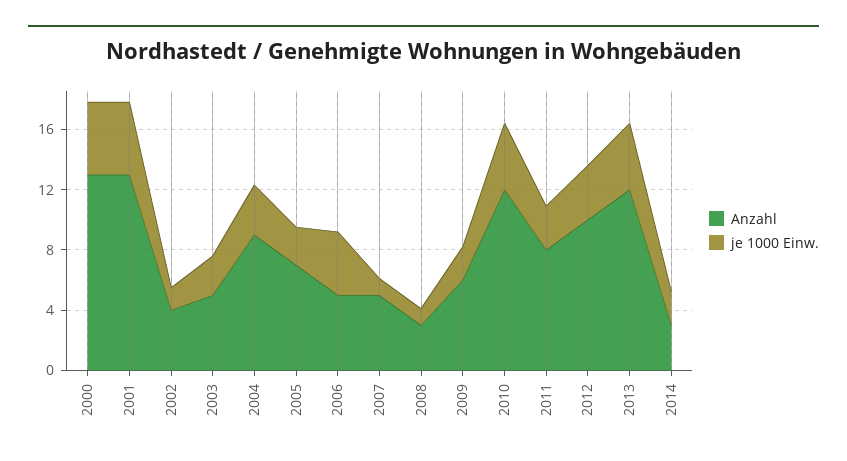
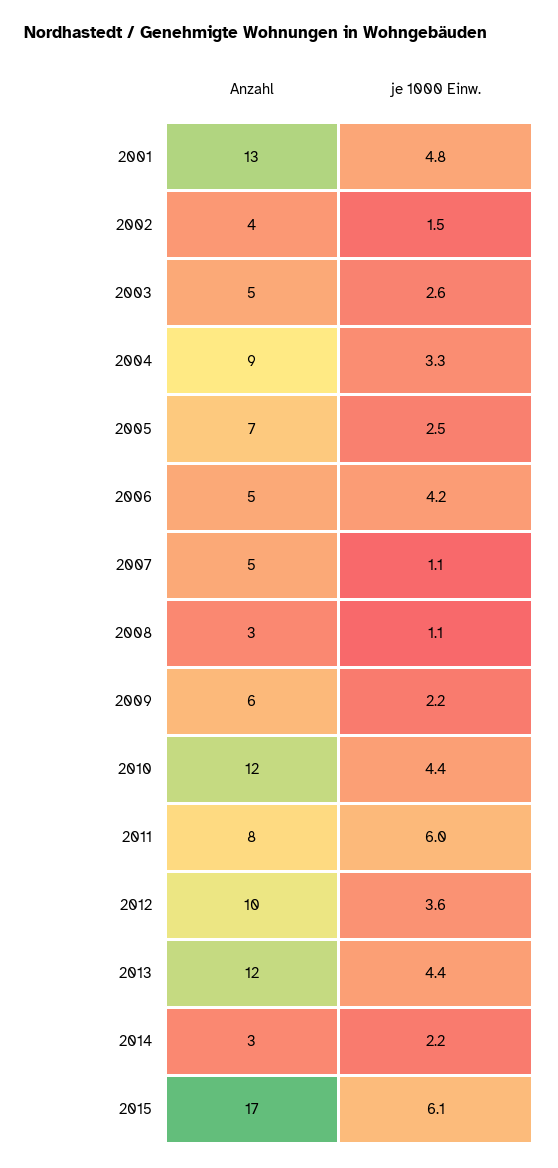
Anzahl, 2000: 13 -> none
je 1000 Einw., 2000: 5 -> none
je 1000 Einw., 2011: 3 -> 6
Anzahl, 2015: none -> 17
je 1000 Einw., 2015: none -> 6.1

